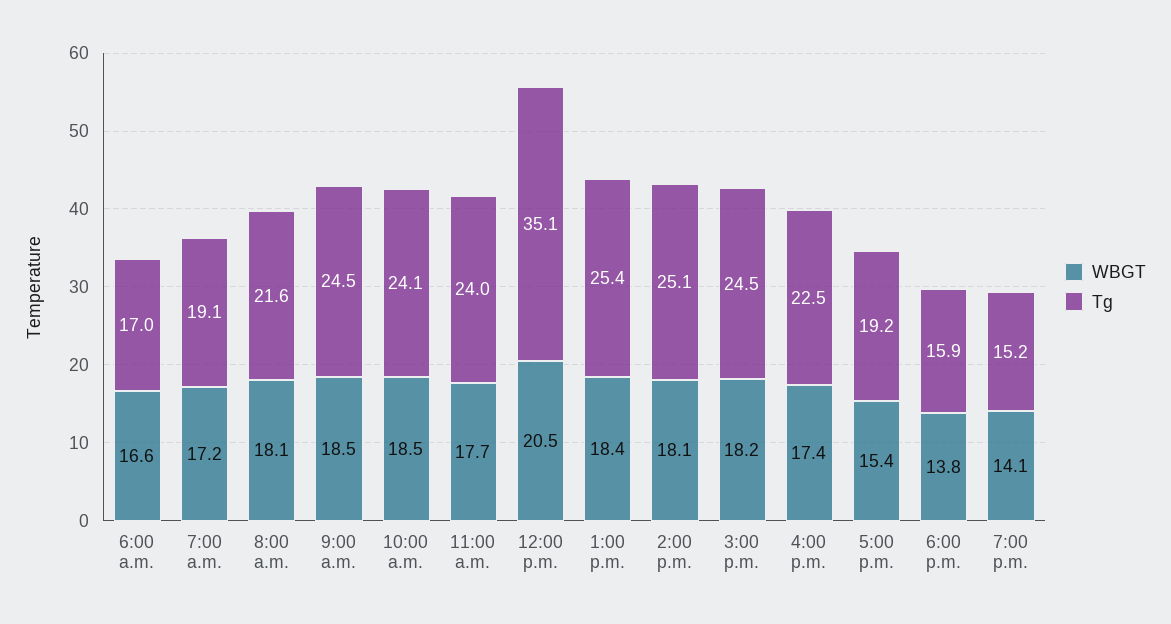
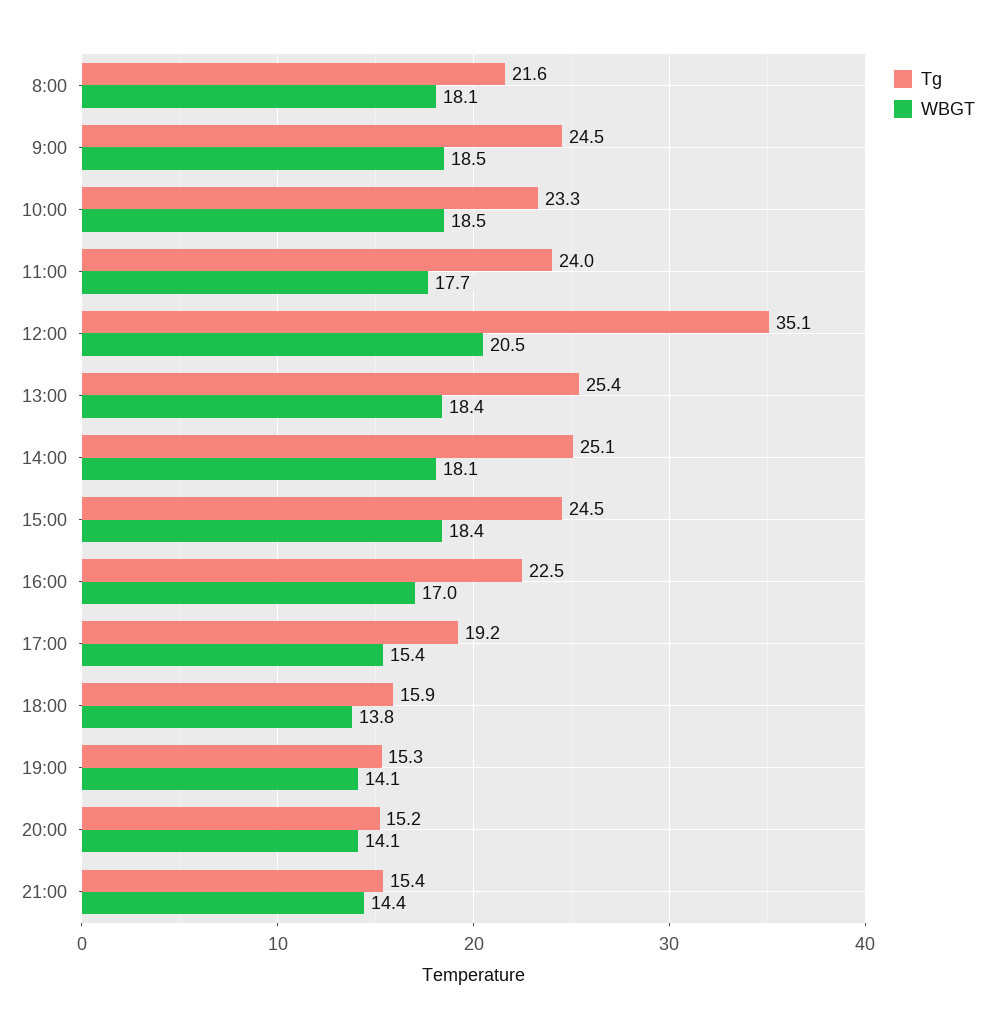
WBGT, 6:00 a.m.: 16.6 -> none
Tg, 6:00 a.m.: 17 -> none
WBGT, 7:00 a.m.: 17.2 -> none
Tg, 7:00 a.m.: 19.1 -> none
Tg, 10:00 a.m.: 24.1 -> 23.3
WBGT, 3:00 p.m.: 18.2 -> 18.4
WBGT, 4:00 p.m.: 17.4 -> 17
Tg, 7:00 p.m.: 15.2 -> 15.3
Tg, 20:00: none -> 15.2
WBGT, 20:00: none -> 14.1
Tg, 21:00: none -> 15.4
WBGT, 21:00: none -> 14.4

